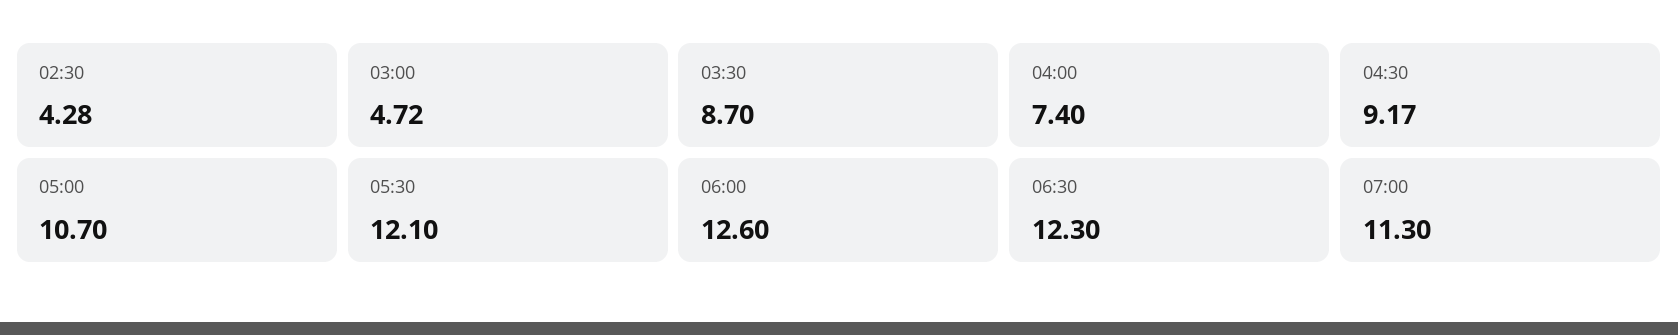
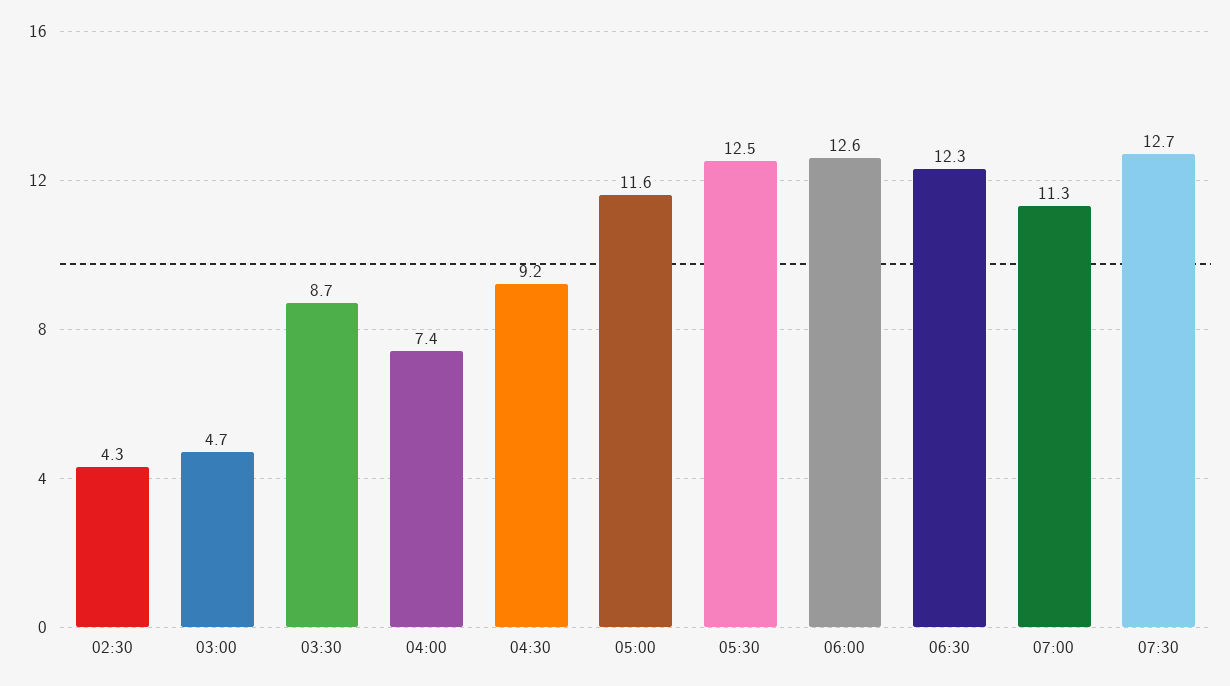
05:00: 10.7 -> 11.6
05:30: 12.1 -> 12.5
07:30: none -> 12.7

